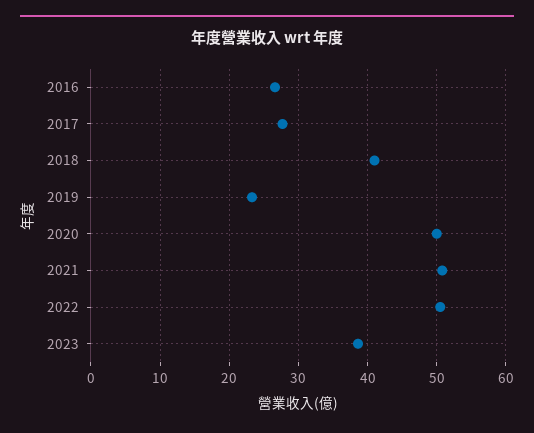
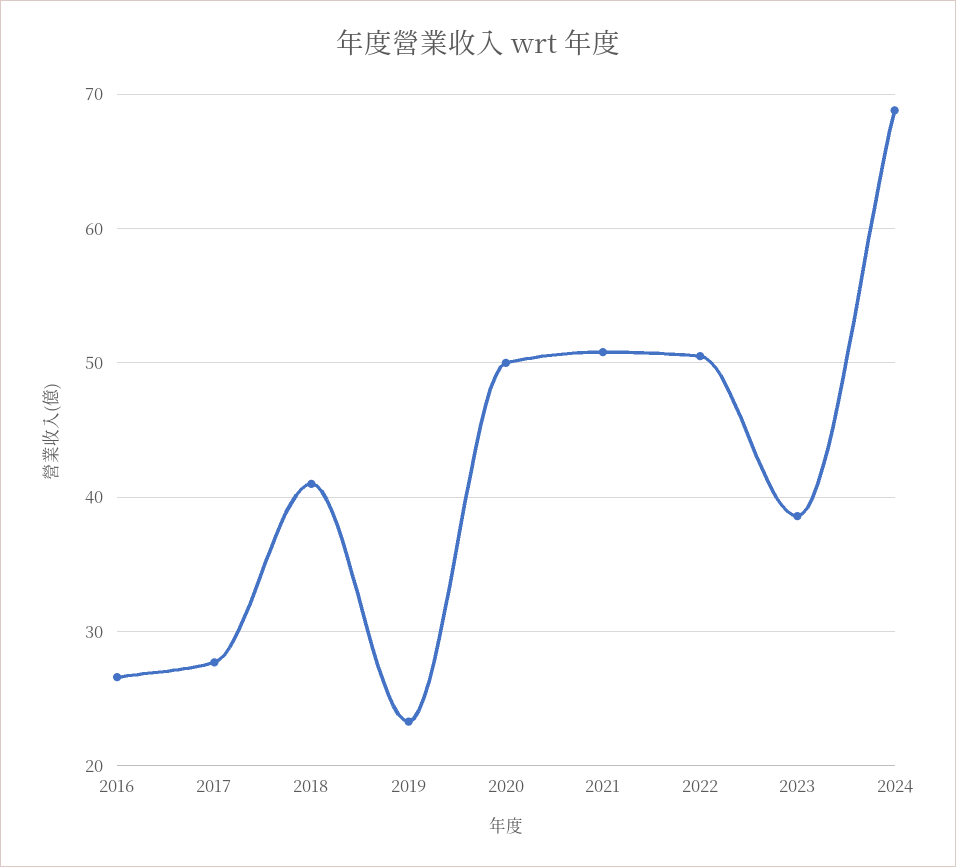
2024: none -> 69

